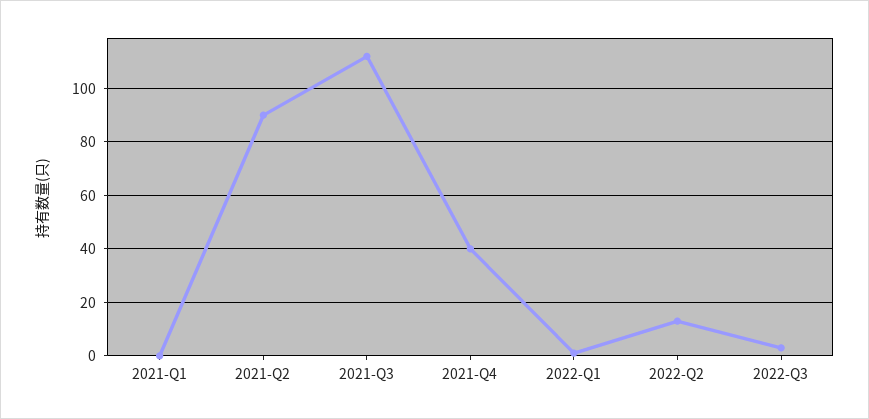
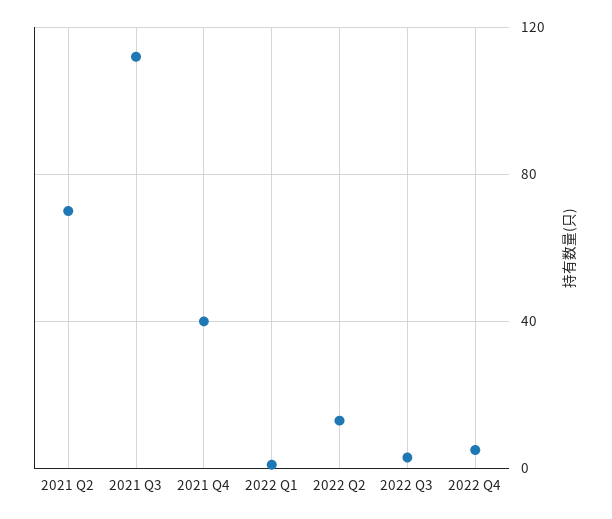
2021-Q1: 0 -> none
2021-Q2: 90 -> 70
2022 Q4: none -> 5

